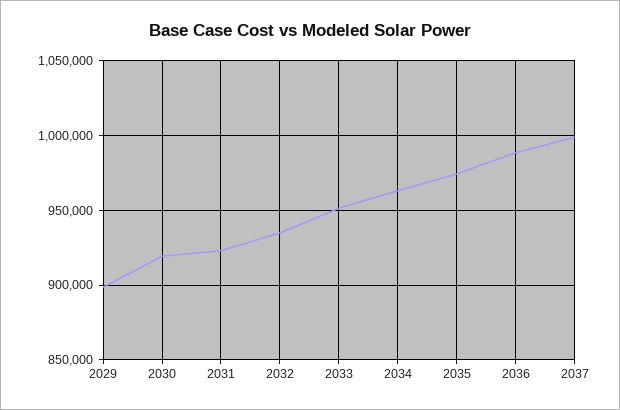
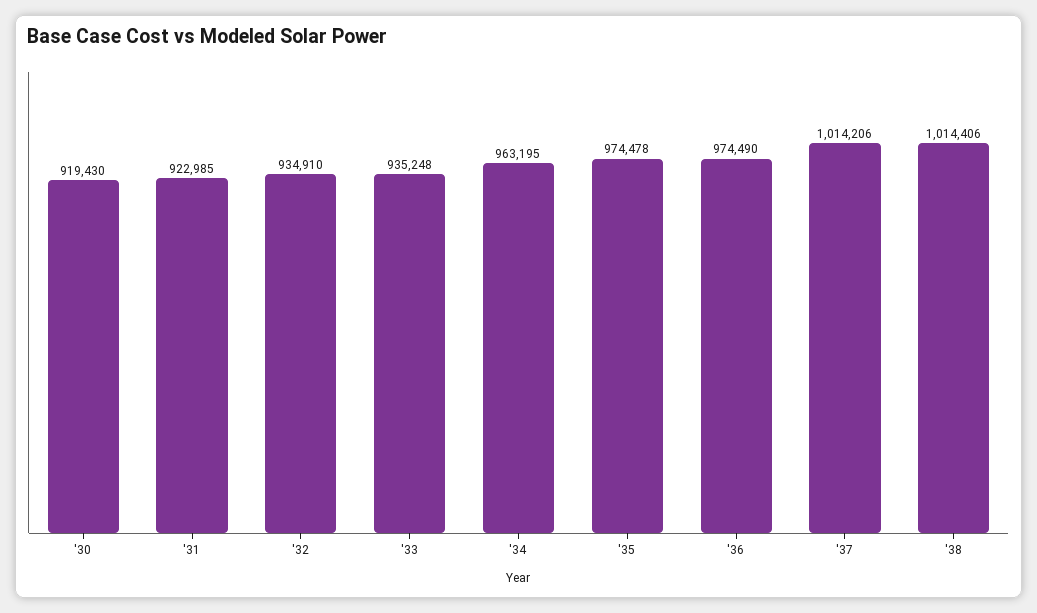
2029: 900000 -> none
2033: 950000 -> 935248
2036: 990000 -> 974490
2037: 1000000 -> 1014206
'38: none -> 1014406

